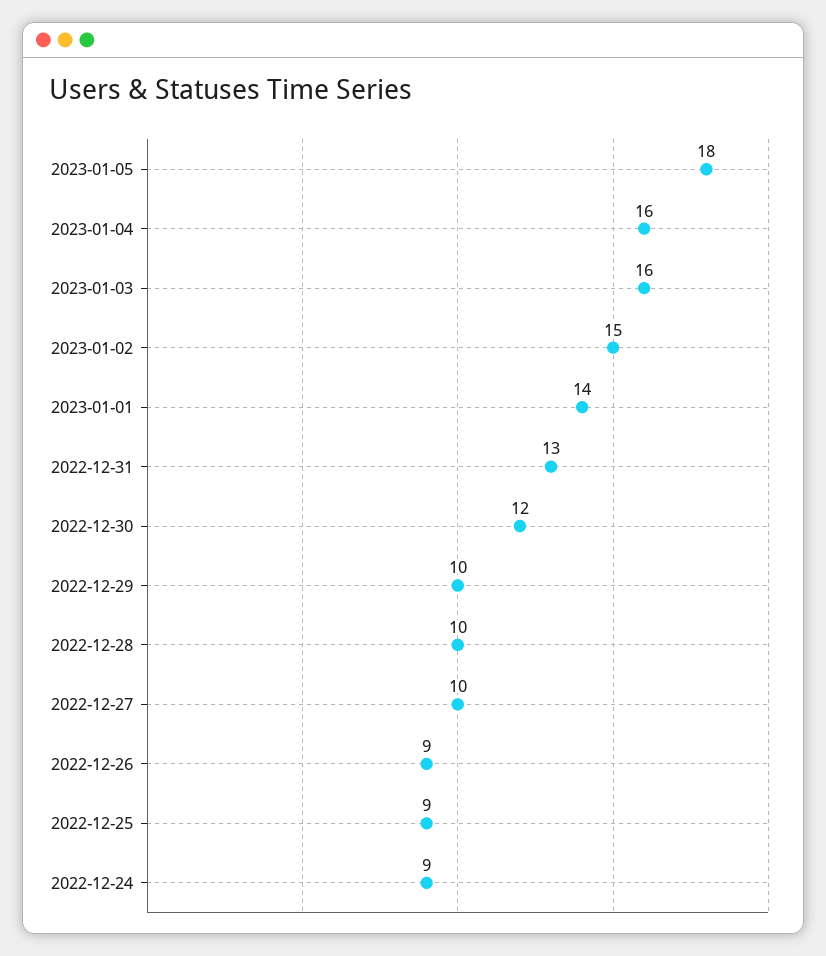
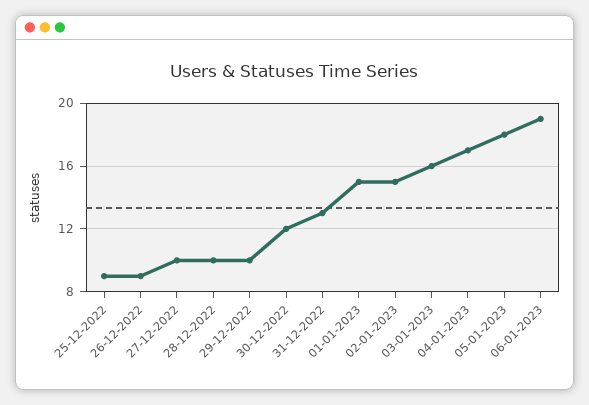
2023-01-04: 16 -> 17
2023-01-01: 14 -> 15
2022-12-24: 9 -> none
06-01-2023: none -> 19

